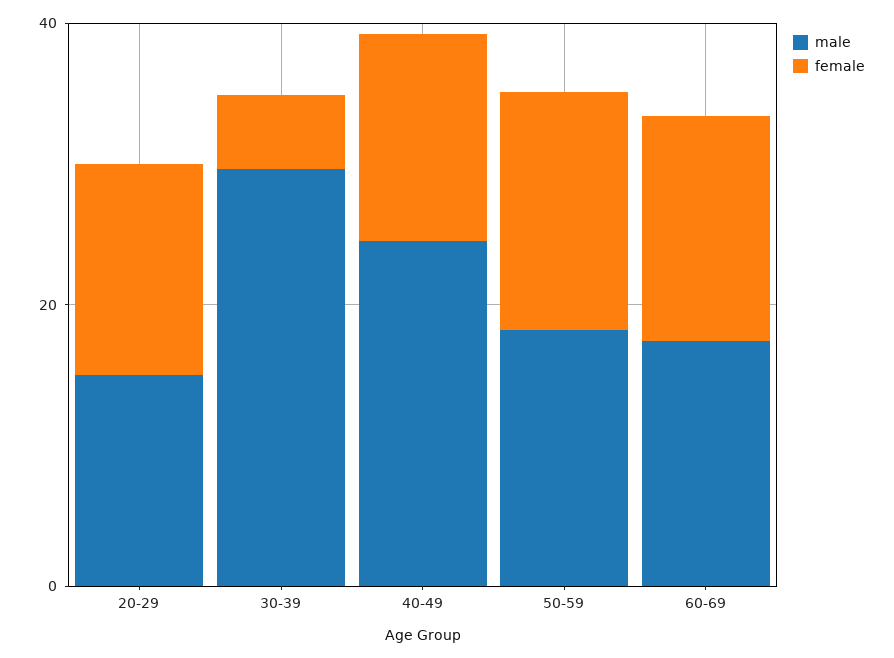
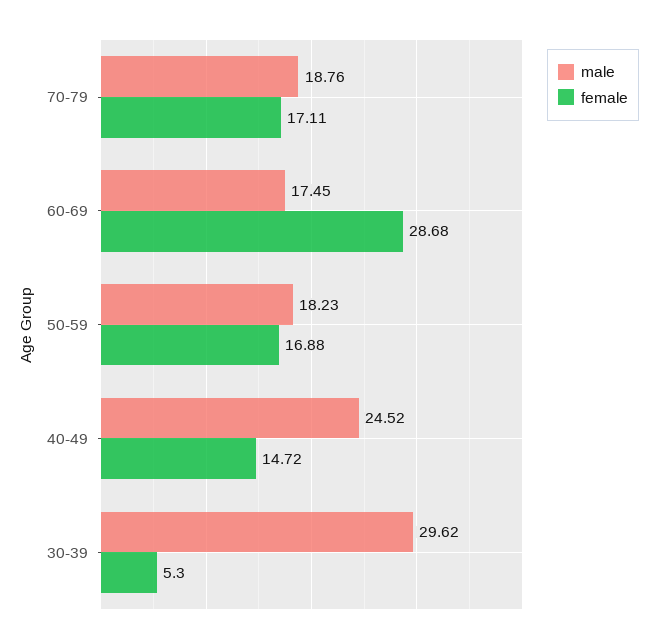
male, 20-29: 15 -> none
female, 20-29: 15 -> none
female, 60-69: 15 -> 28.68
male, 70-79: none -> 18.76
female, 70-79: none -> 17.11

